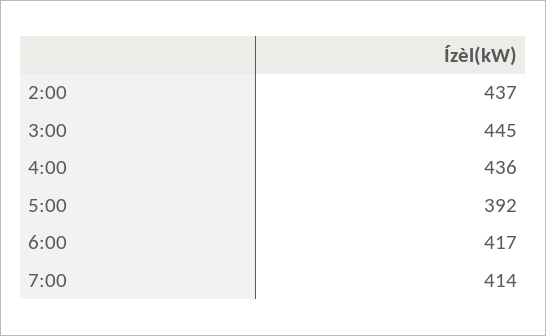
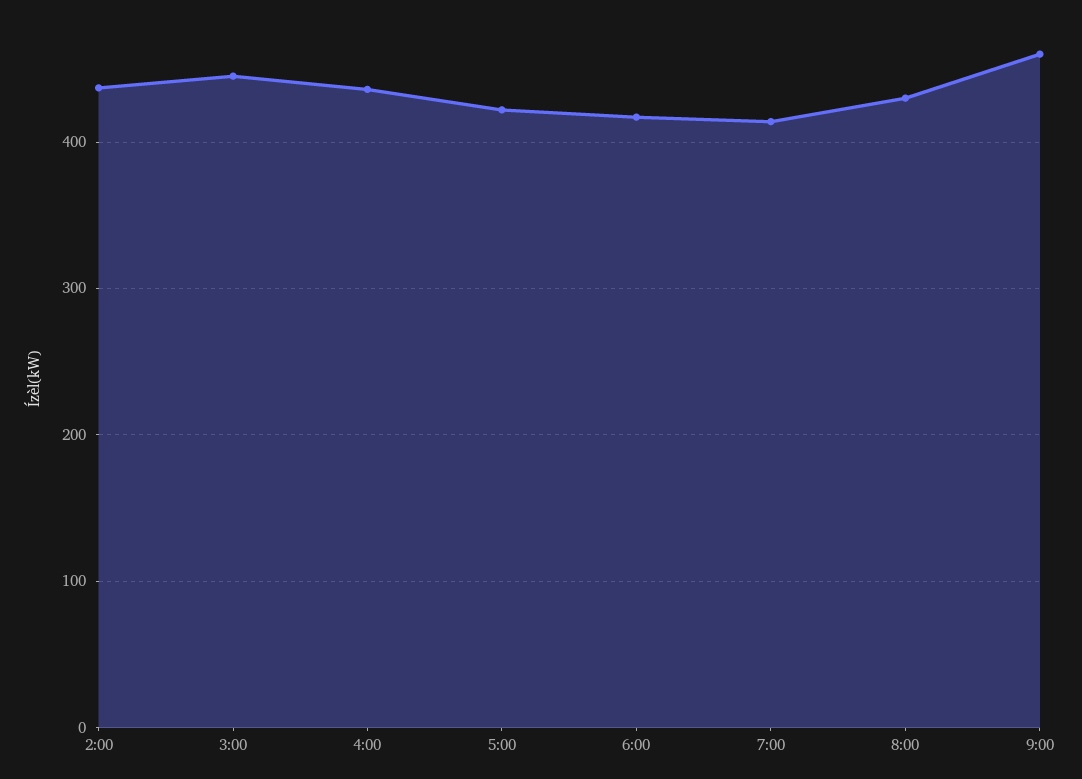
5:00: 392 -> 420
8:00: none -> 430
9:00: none -> 460

